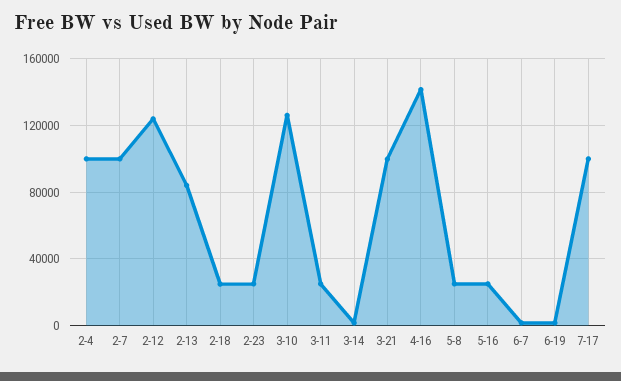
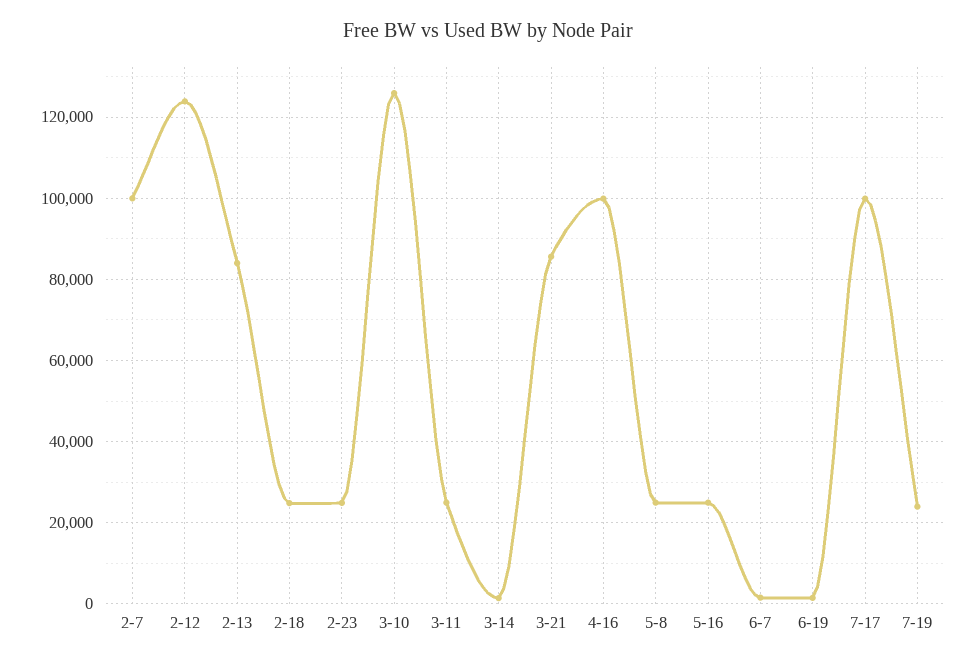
2-4: 100000 -> none
3-21: 100000 -> 86000
4-16: 140000 -> 100000
7-19: none -> 24000

